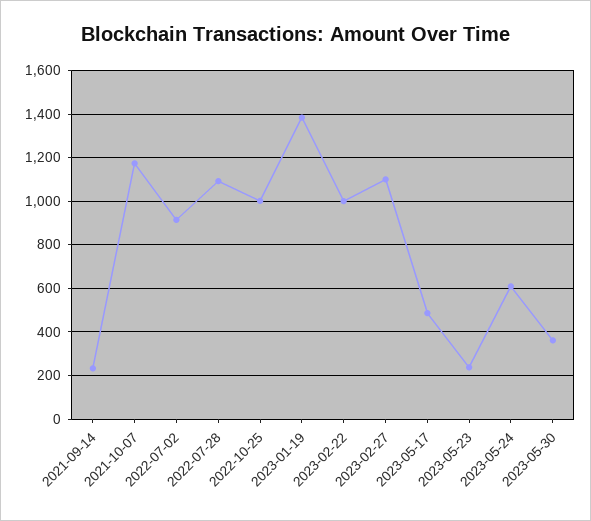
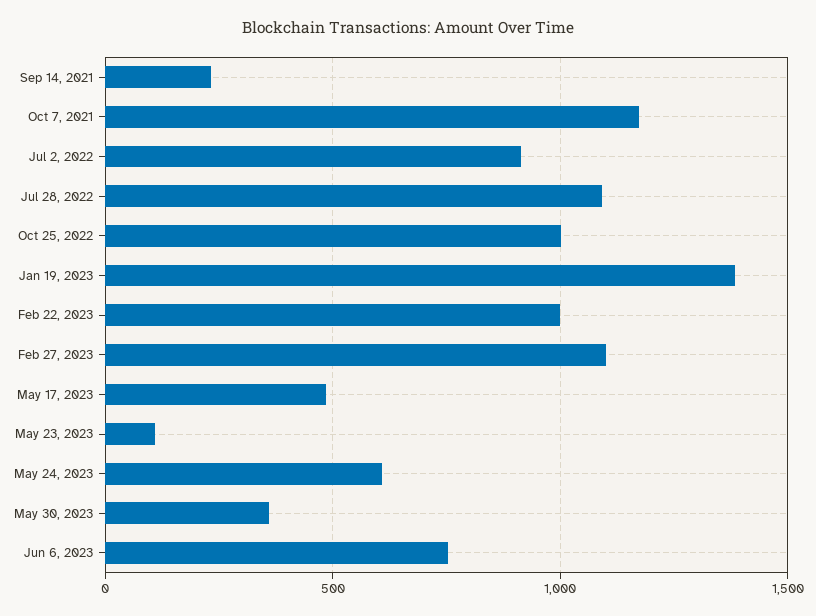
2023-05-23: 250 -> 100
Jun 6, 2023: none -> 750

